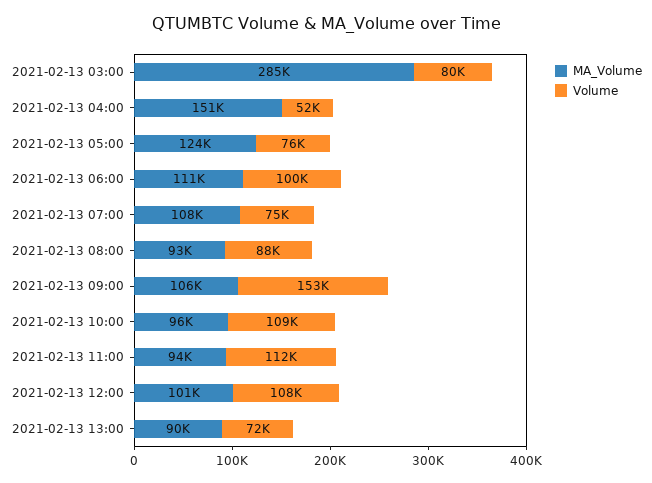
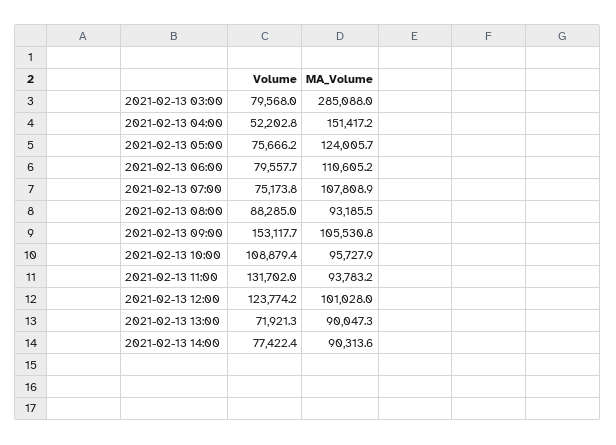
Volume, 2021-02-13 06:00: 100000 -> 79557.7
Volume, 2021-02-13 11:00: 112000 -> 131702
Volume, 2021-02-13 12:00: 108000 -> 123774.2
Volume, 2021-02-13 14:00: none -> 77422.4
MA_Volume, 2021-02-13 14:00: none -> 90313.6

